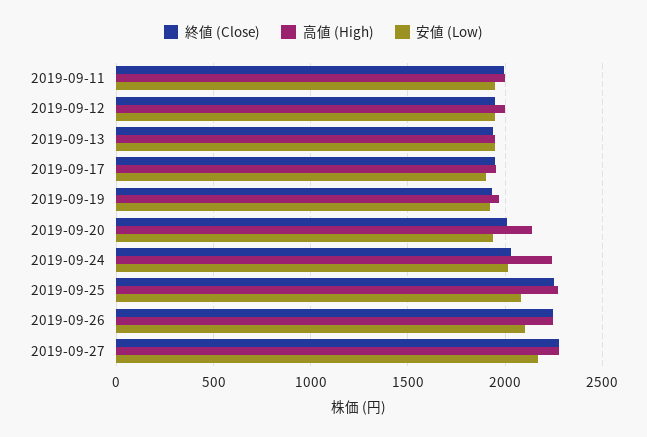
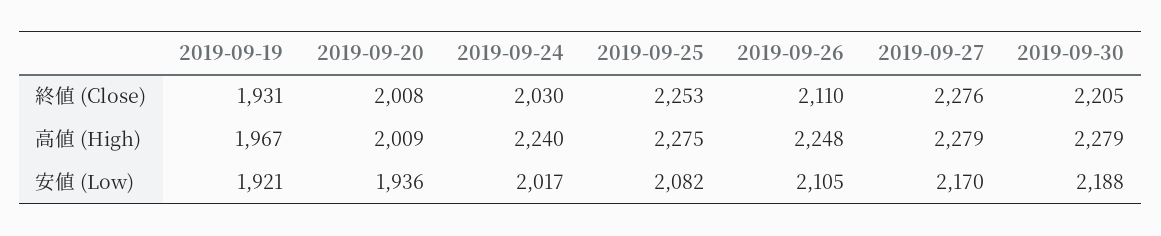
終値 (Close), 2019-09-11: 2000 -> none
高値 (High), 2019-09-11: 2000 -> none
安値 (Low), 2019-09-11: 1950 -> none
終値 (Close), 2019-09-12: 1950 -> none
高値 (High), 2019-09-12: 2000 -> none
安値 (Low), 2019-09-12: 1950 -> none
終値 (Close), 2019-09-13: 1950 -> none
高値 (High), 2019-09-13: 1950 -> none
安値 (Low), 2019-09-13: 1950 -> none
終値 (Close), 2019-09-17: 1950 -> none
高値 (High), 2019-09-17: 1950 -> none
安値 (Low), 2019-09-17: 1900 -> none
高値 (High), 2019-09-20: 2150 -> 2009
終値 (Close), 2019-09-26: 2250 -> 2110
終値 (Close), 2019-09-30: none -> 2205
高値 (High), 2019-09-30: none -> 2279
安値 (Low), 2019-09-30: none -> 2188

